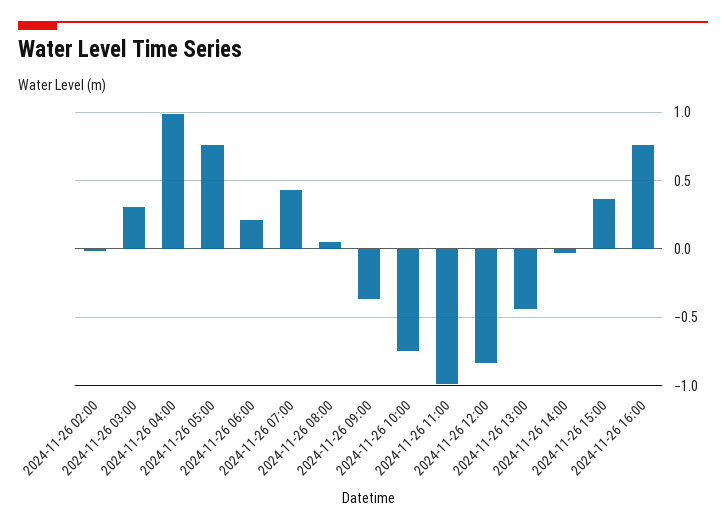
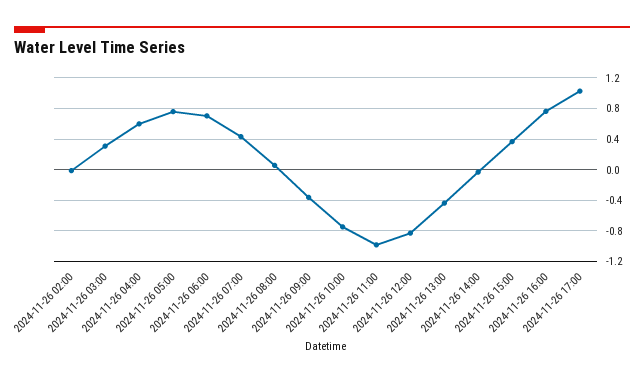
2024-11-26 04:00: 1 -> 0.6
2024-11-26 06:00: 0.2 -> 0.7
2024-11-26 17:00: none -> 1

